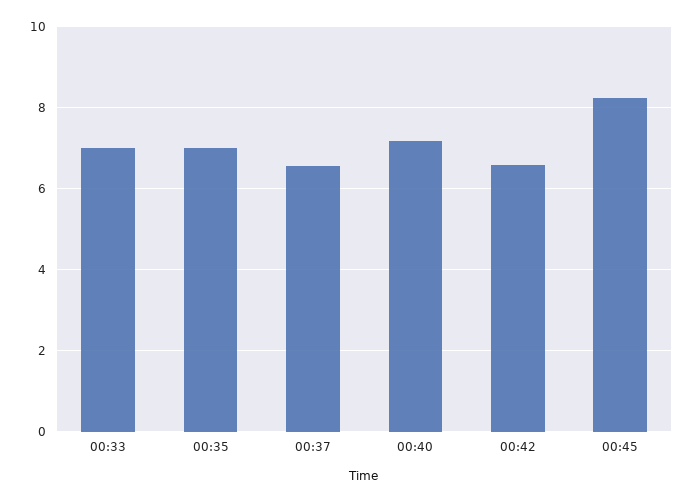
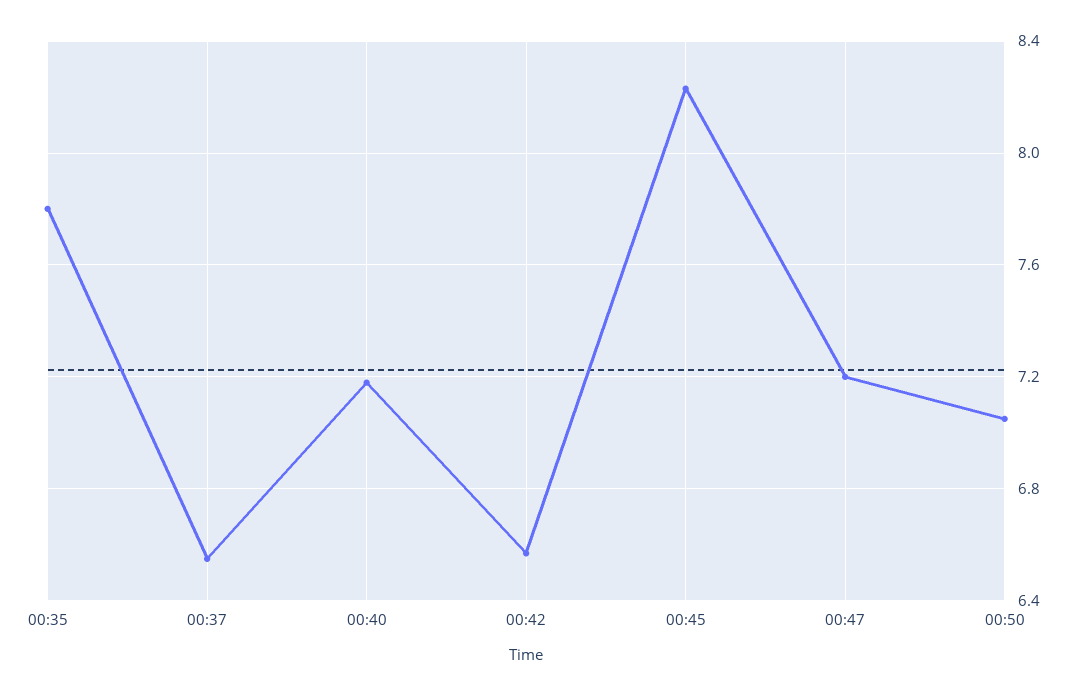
00:33: 7 -> none
00:35: 7 -> 7.8
00:47: none -> 7.2
00:50: none -> 7.05

